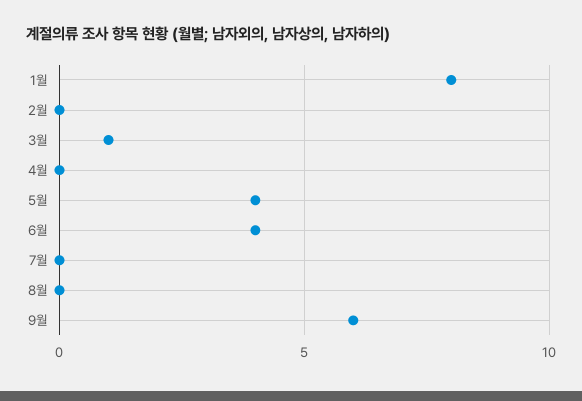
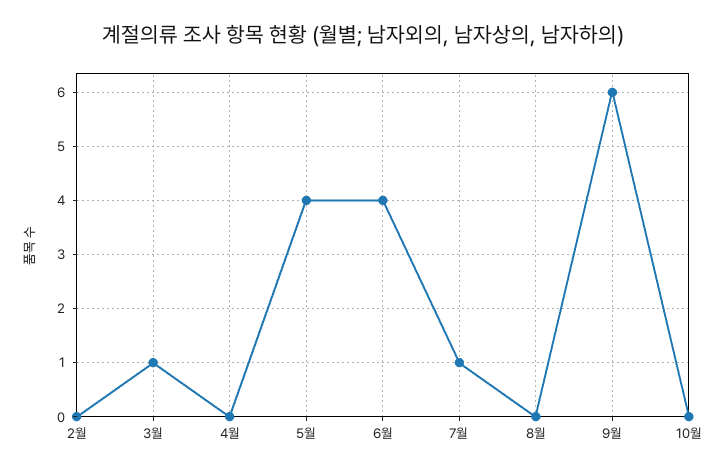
1월: 8 -> none
7월: 0 -> 1
10월: none -> 0

